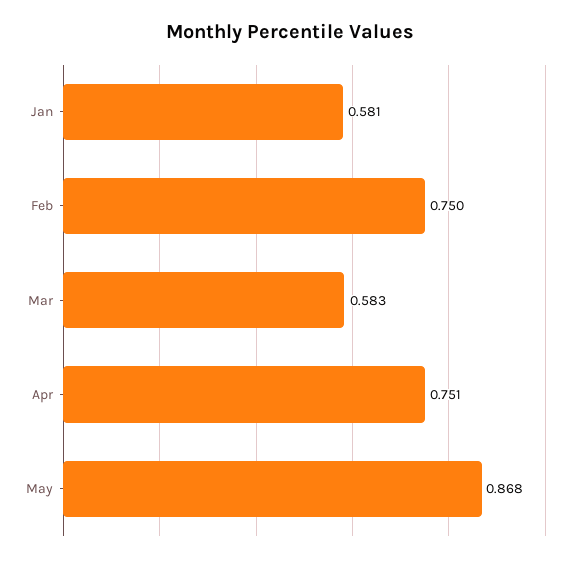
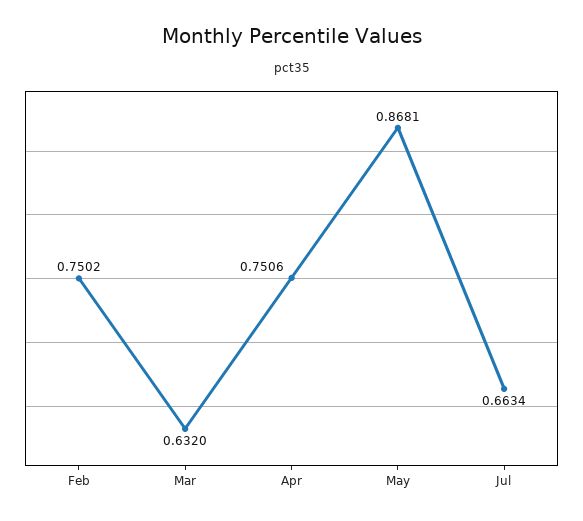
Jan: 0.581 -> none
Mar: 0.583 -> 0.632
Jul: none -> 0.6634

